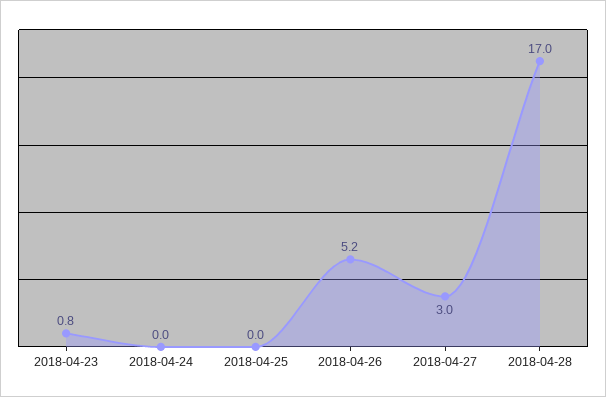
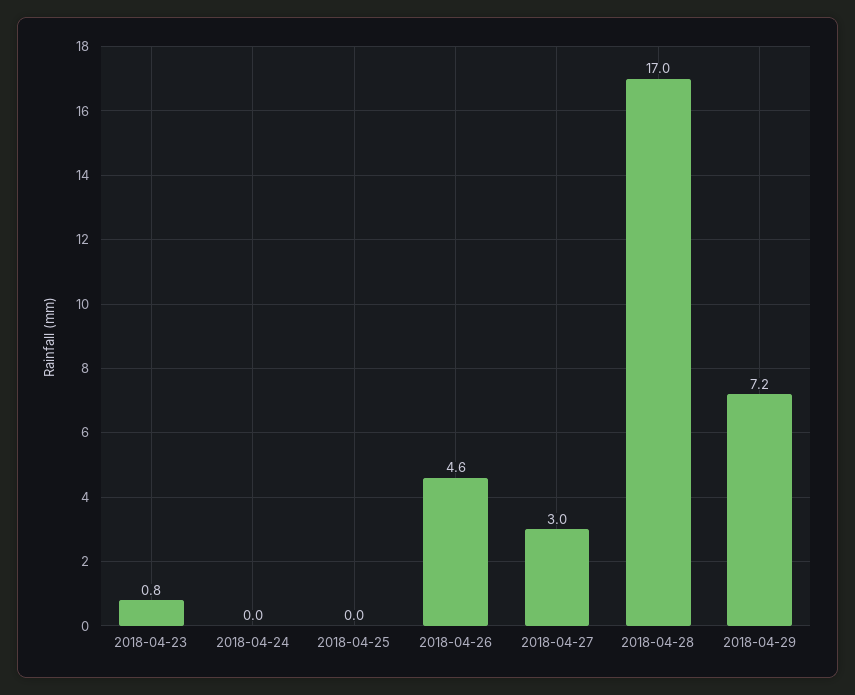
2018-04-26: 5.2 -> 4.6
2018-04-29: none -> 7.2

